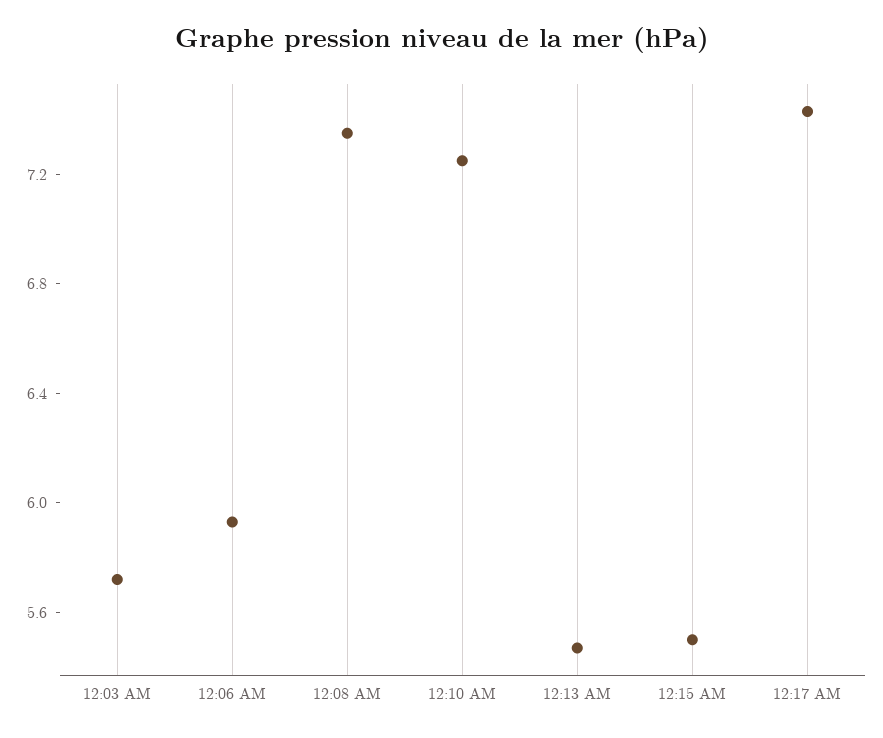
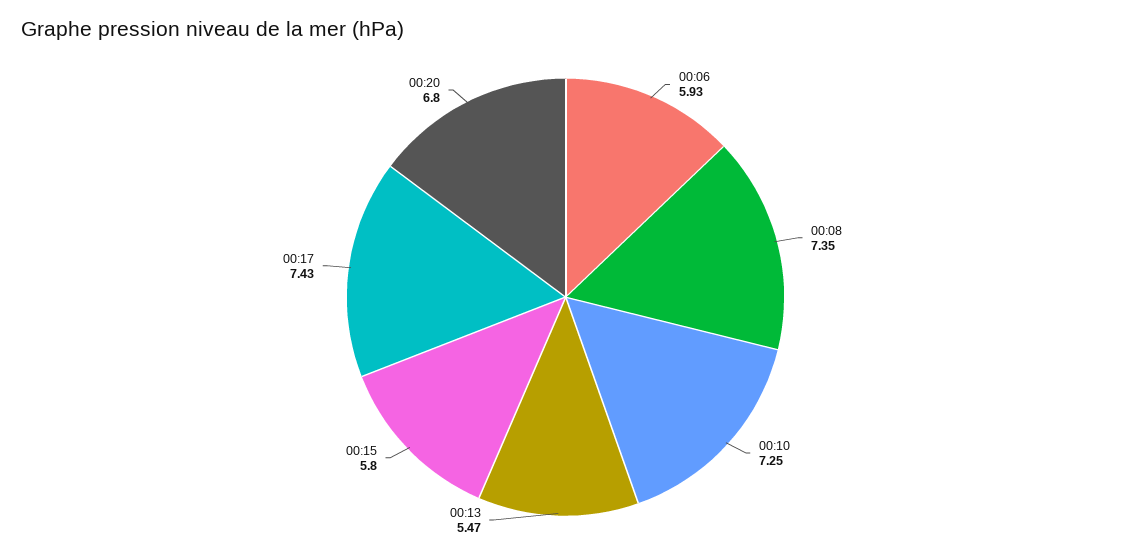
12:03 AM: 5.7 -> none
12:15 AM: 5.5 -> 5.8
00:20: none -> 6.8

